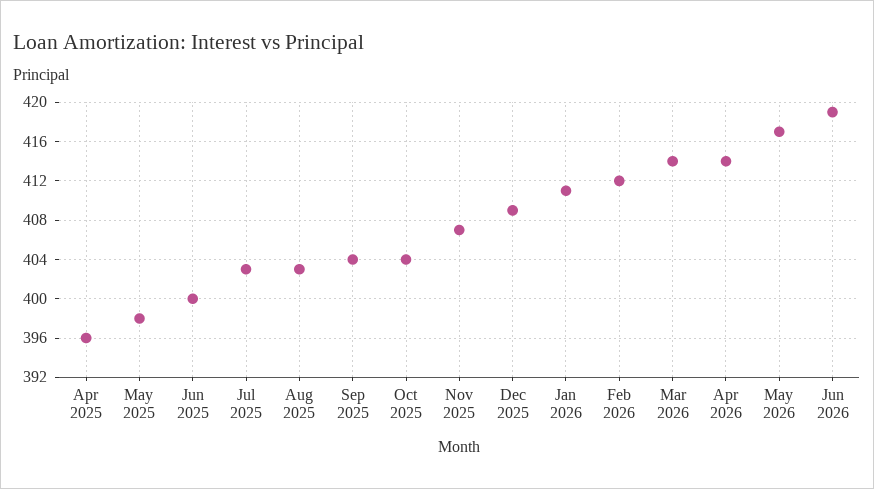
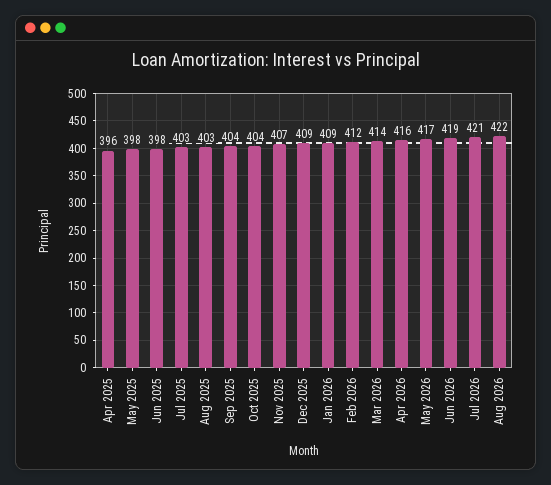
Jun 2025: 400 -> 398
Jan 2026: 411 -> 409
Apr 2026: 414 -> 416
Jul 2026: none -> 421
Aug 2026: none -> 422

